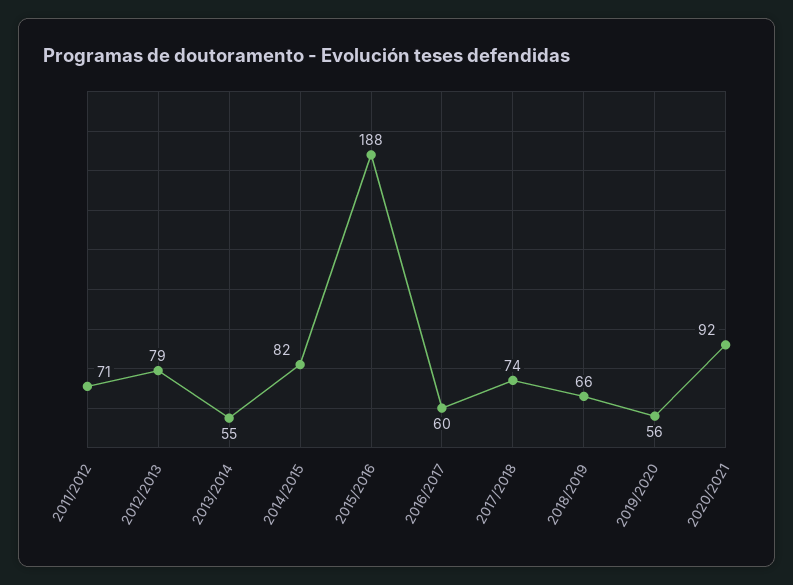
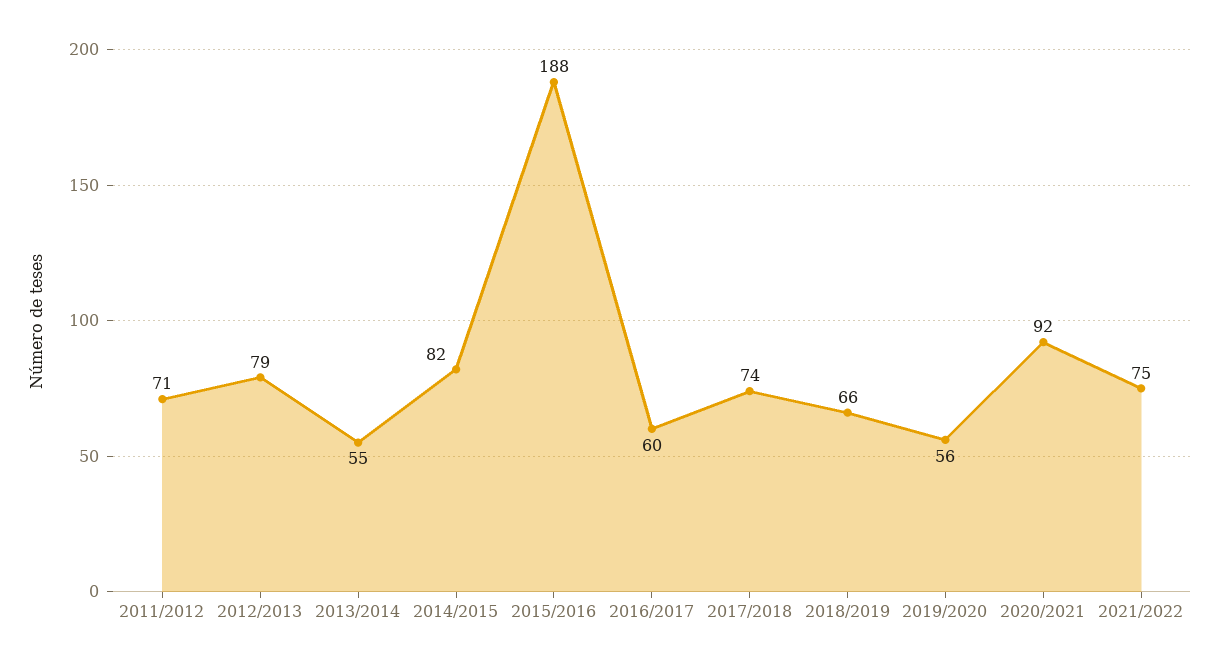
2021/2022: none -> 75

